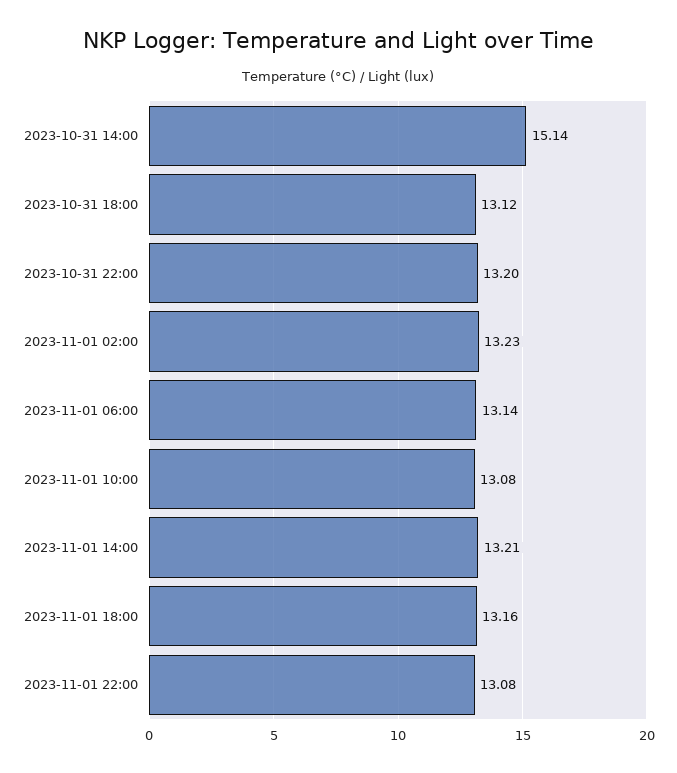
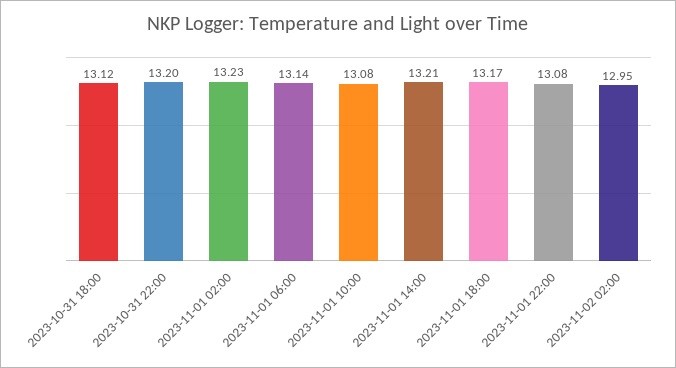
2023-10-31 14:00: 15.14 -> none
2023-11-01 18:00: 13.16 -> 13.17
2023-11-02 02:00: none -> 12.95

